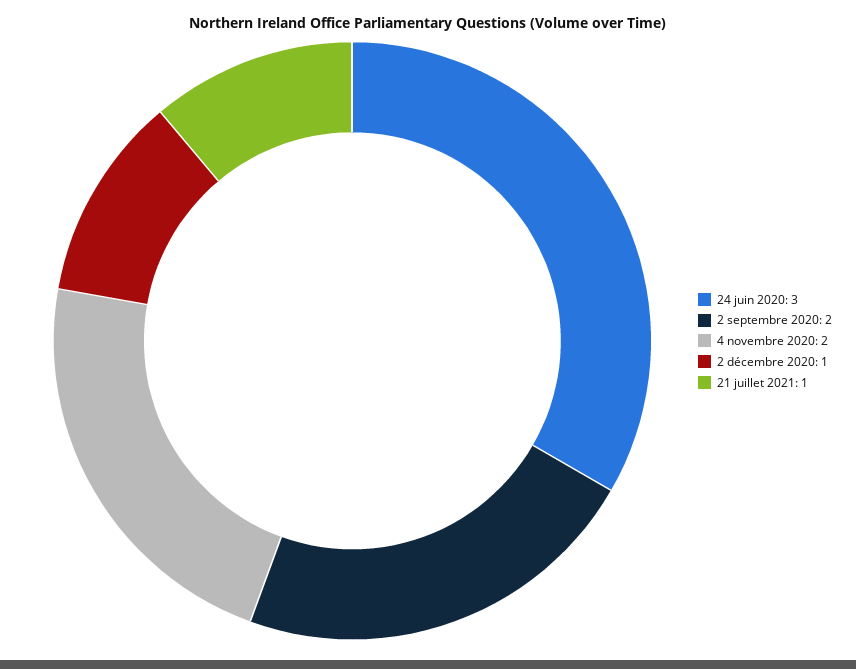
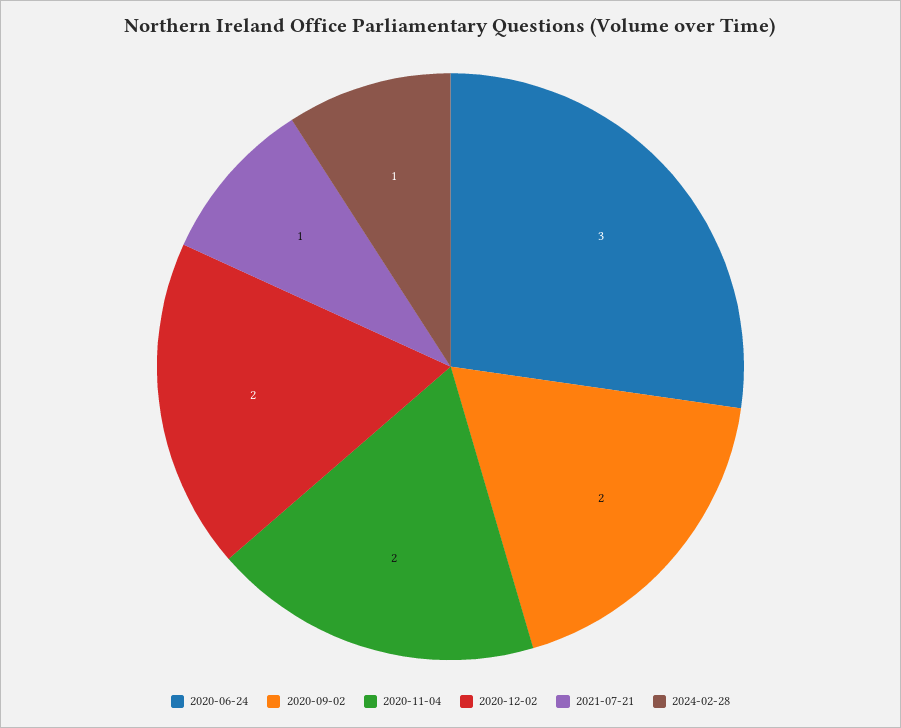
2 décembre 2020: 1 -> 2
2024-02-28: none -> 1

